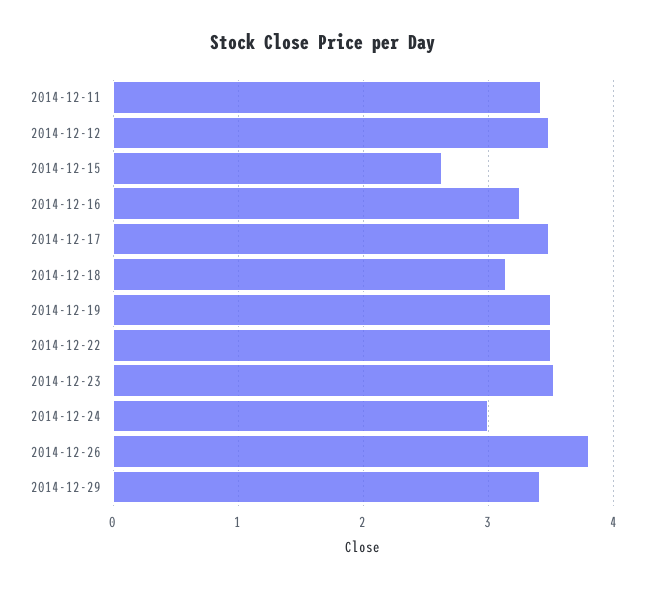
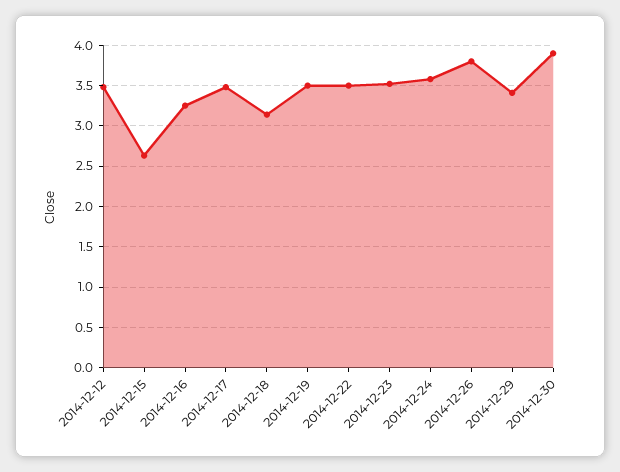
2014-12-11: 3.4 -> none
2014-12-24: 3 -> 3.6
2014-12-30: none -> 3.9

